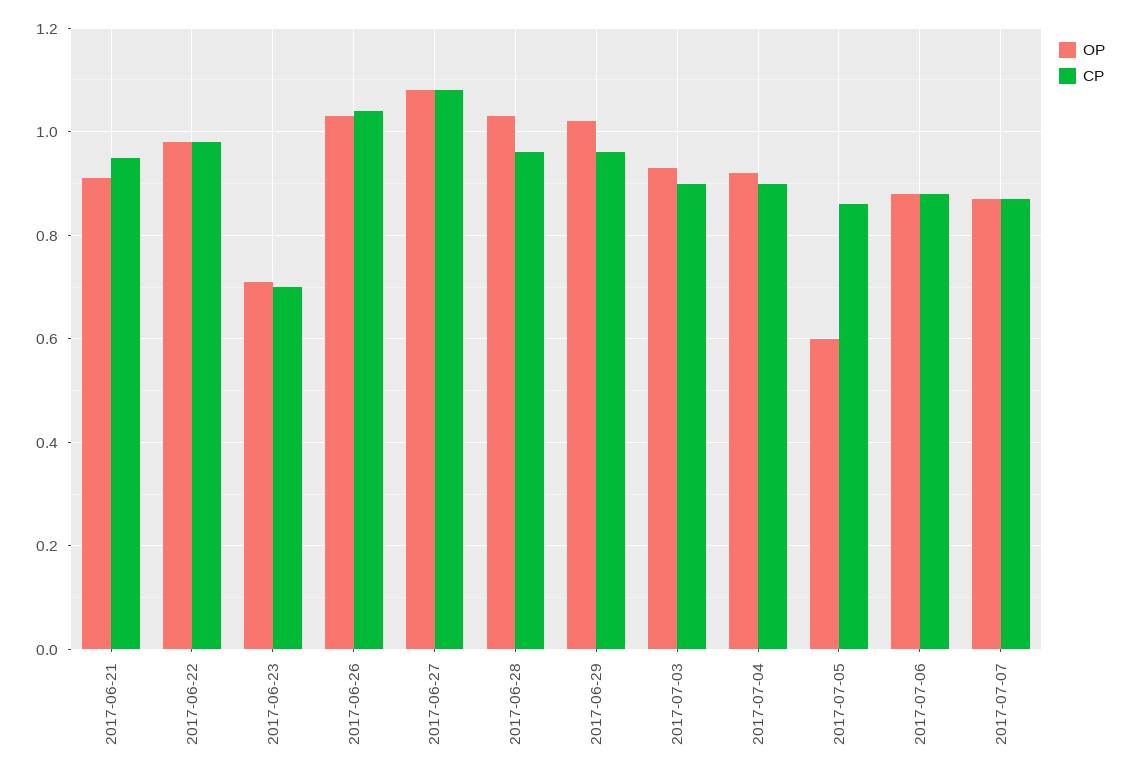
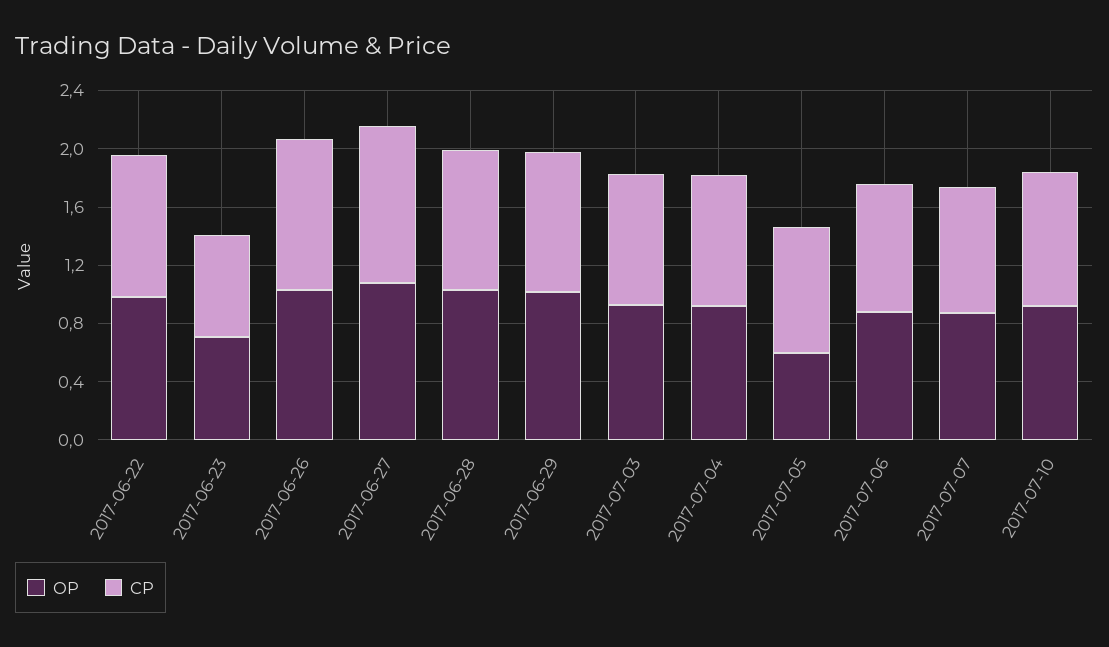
OP, 2017-06-21: 0.9 -> none
CP, 2017-06-21: 0.95 -> none
OP, 2017-07-10: none -> 0.9
CP, 2017-07-10: none -> 0.9

